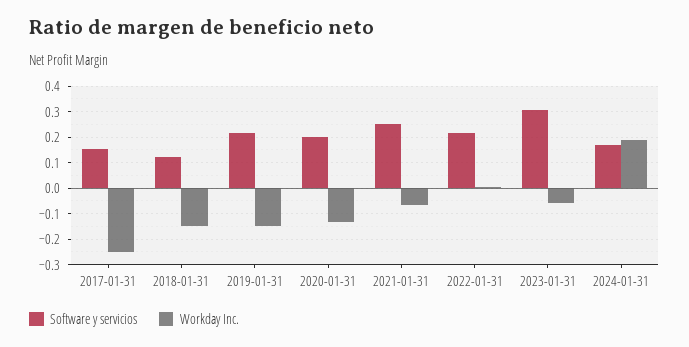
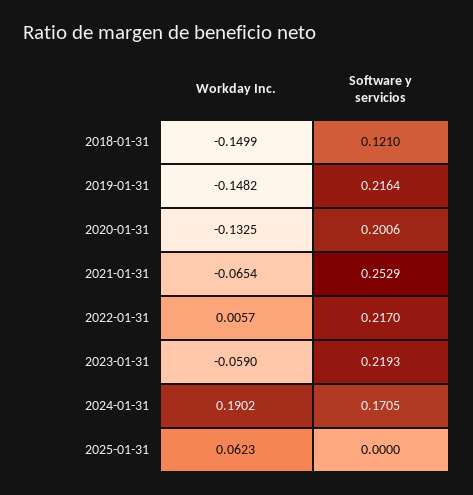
Software y servicios, 2017-01-31: 0.15 -> none
Workday Inc., 2017-01-31: -0.25 -> none
Software y servicios, 2023-01-31: 0.3 -> 0.2193
Workday Inc., 2025-01-31: none -> 0.0623
Software y servicios, 2025-01-31: none -> 0

